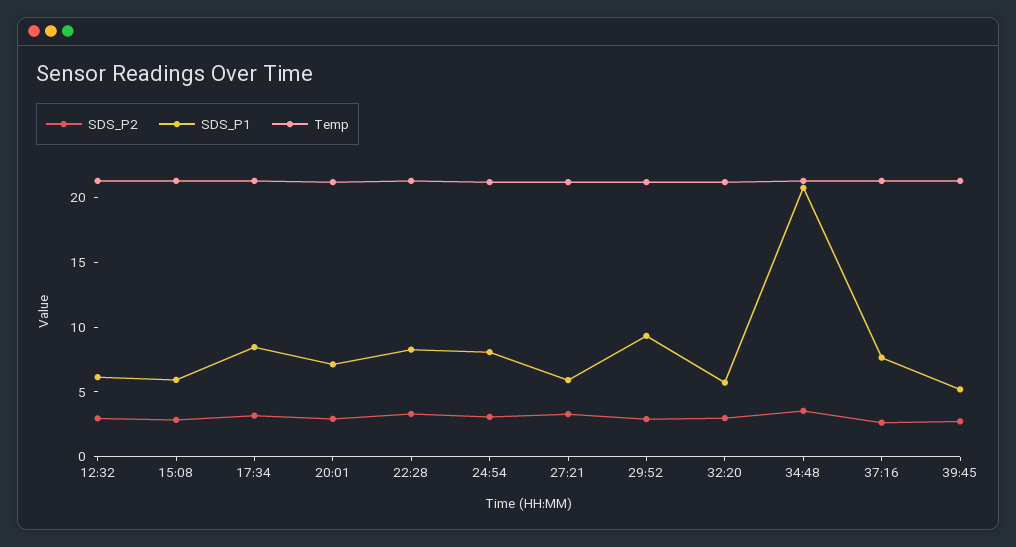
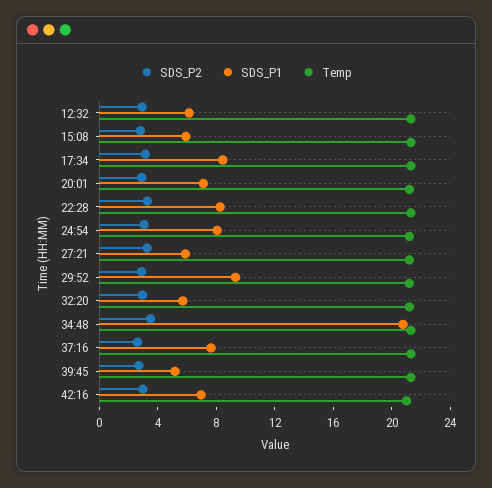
SDS_P2, 42:16: none -> 3
SDS_P1, 42:16: none -> 7
Temp, 42:16: none -> 21

